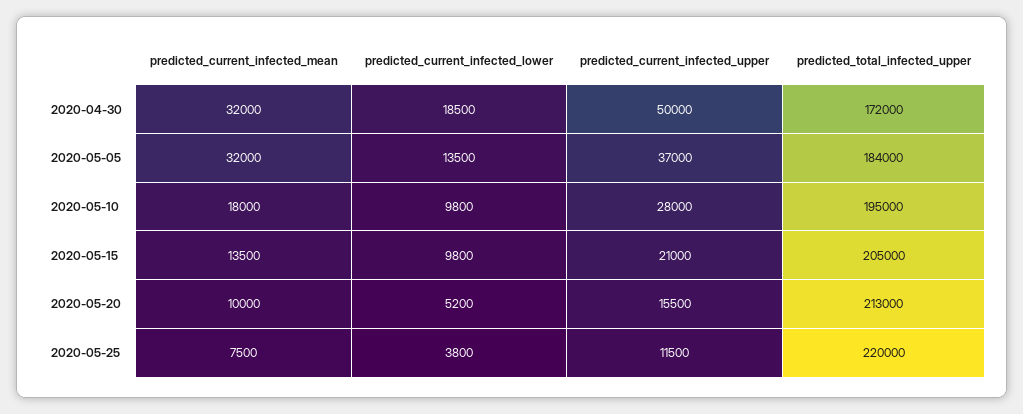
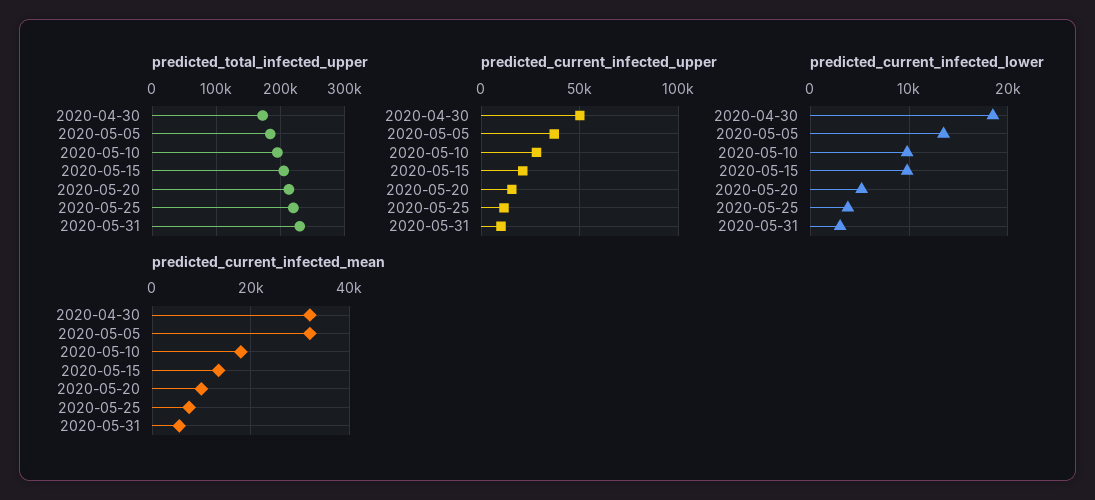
predicted_total_infected_upper, 2020-05-31: none -> 230000
predicted_current_infected_upper, 2020-05-31: none -> 10000
predicted_current_infected_lower, 2020-05-31: none -> 3000
predicted_current_infected_mean, 2020-05-31: none -> 6000

